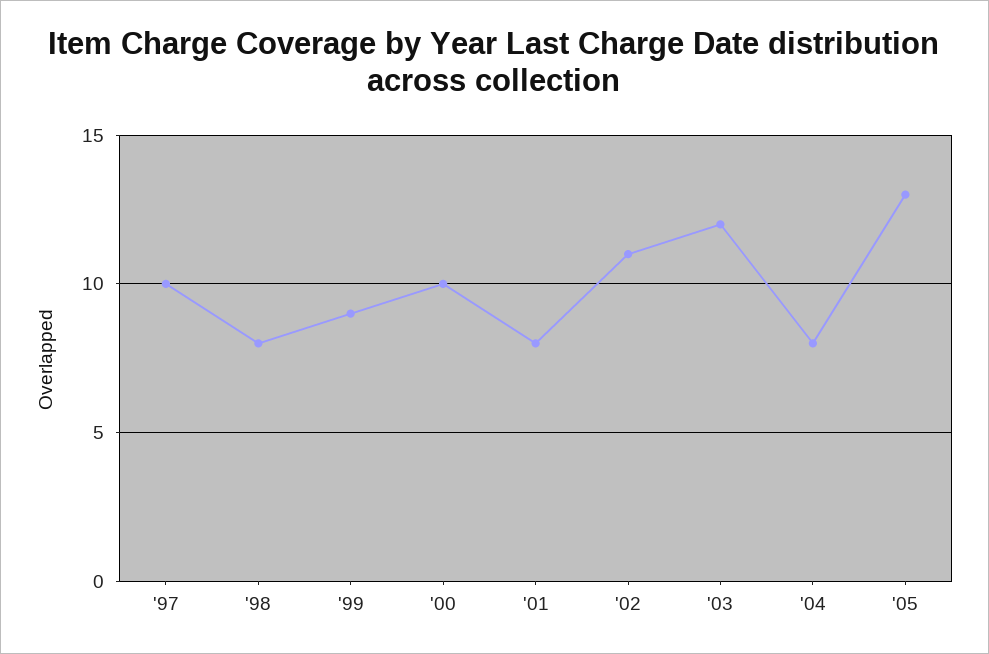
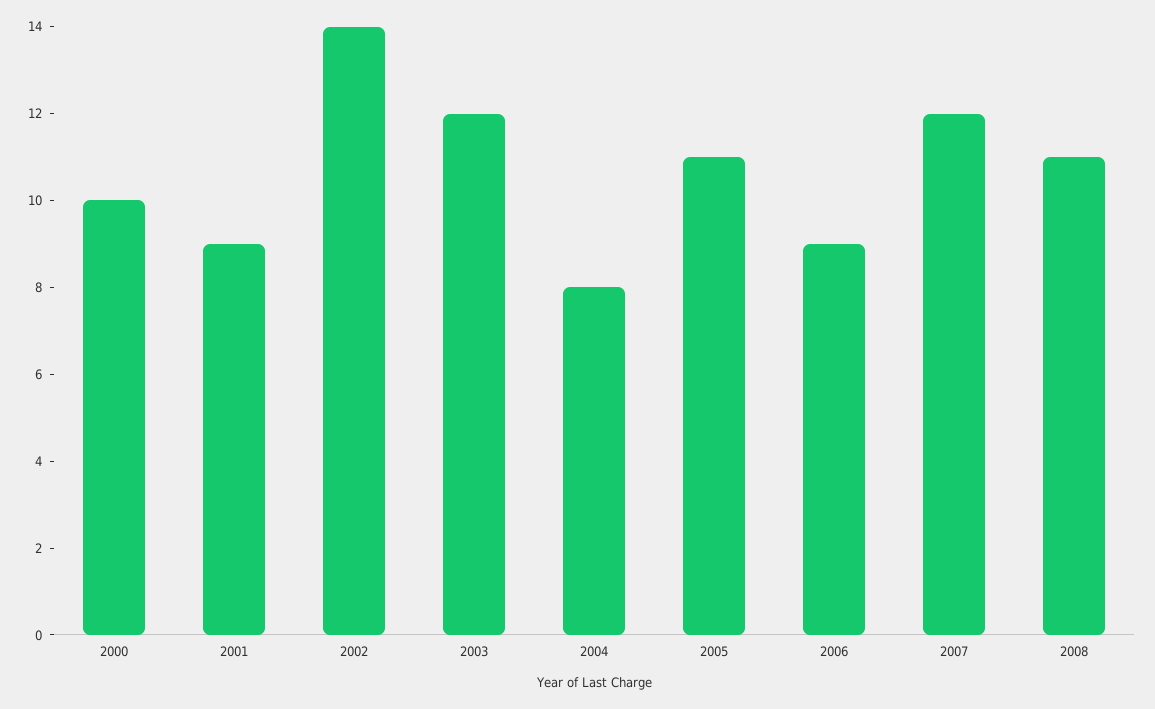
'97: 10 -> none
'98: 8 -> none
'99: 9 -> none
'01: 8 -> 9
'02: 11 -> 14
'05: 13 -> 11
2006: none -> 9
2007: none -> 12
2008: none -> 11

